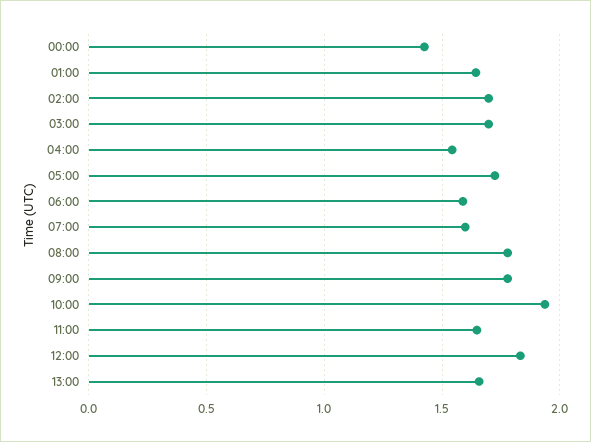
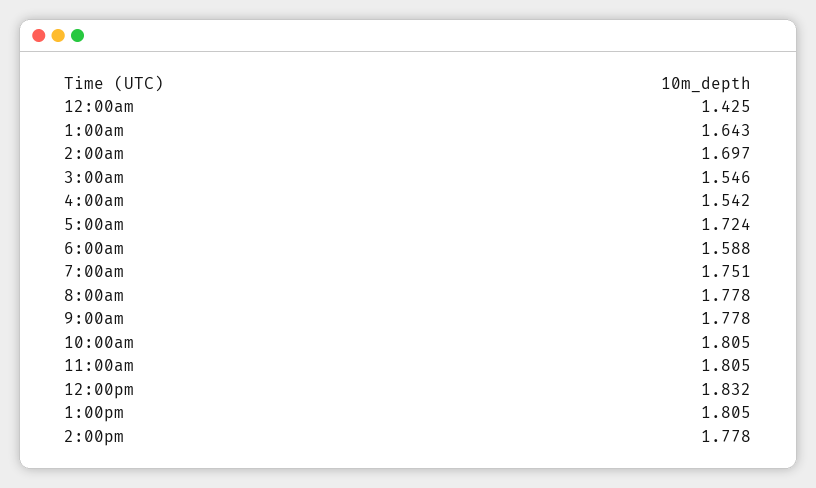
03:00: 1.7 -> 1.546
07:00: 1.6 -> 1.751
10:00: 1.95 -> 1.805
11:00: 1.65 -> 1.805
13:00: 1.65 -> 1.805
2:00pm: none -> 1.778

